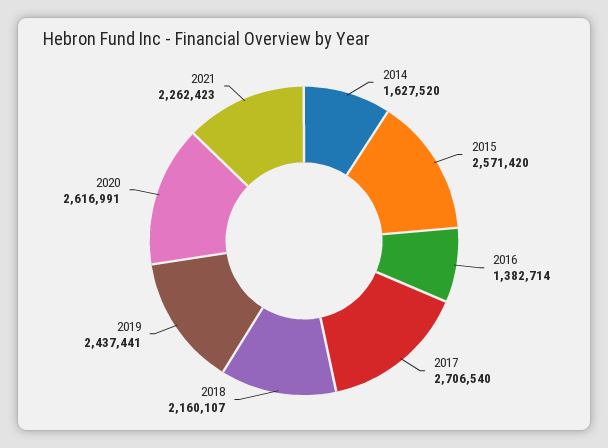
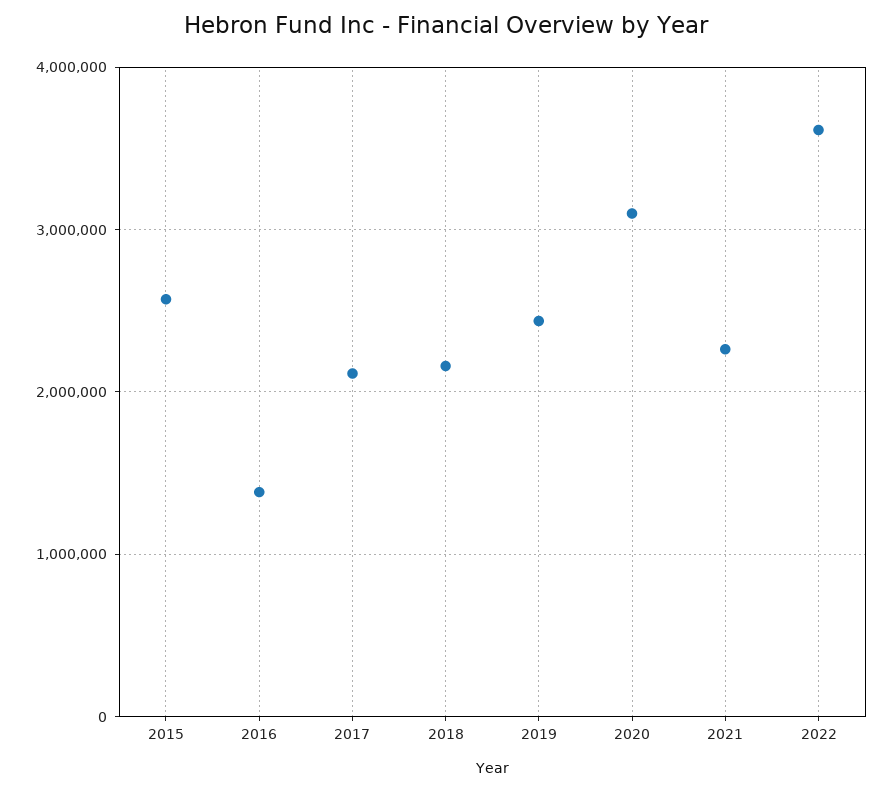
2014: 1627520 -> none
2017: 2706540 -> 2100000
2020: 2616991 -> 3100000
2022: none -> 3600000

